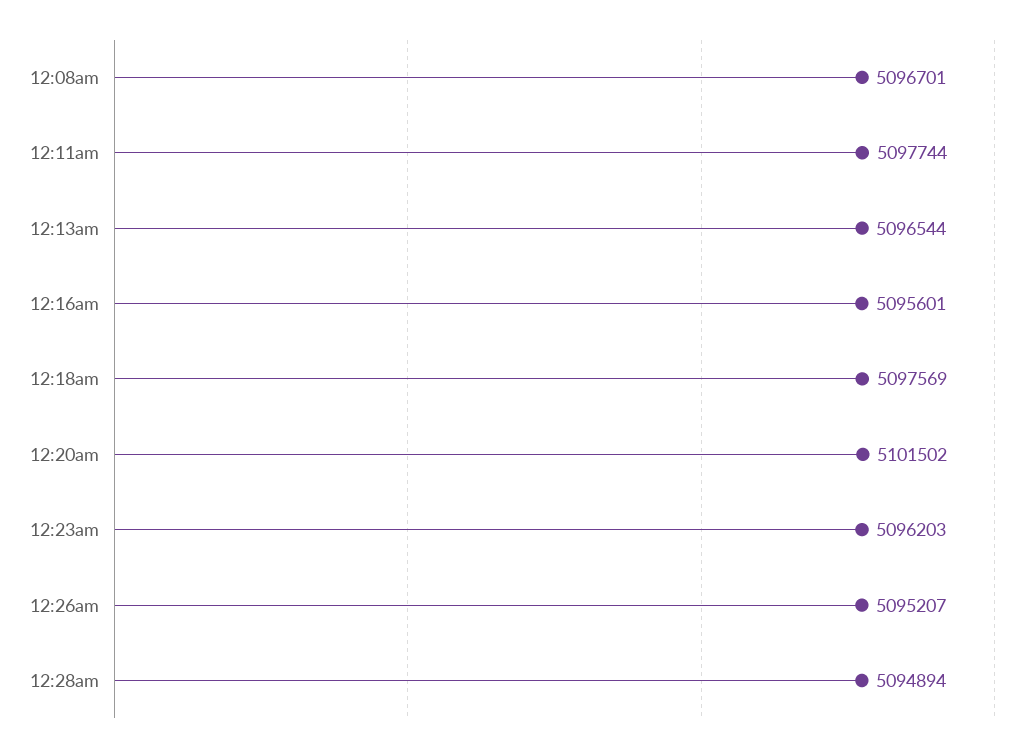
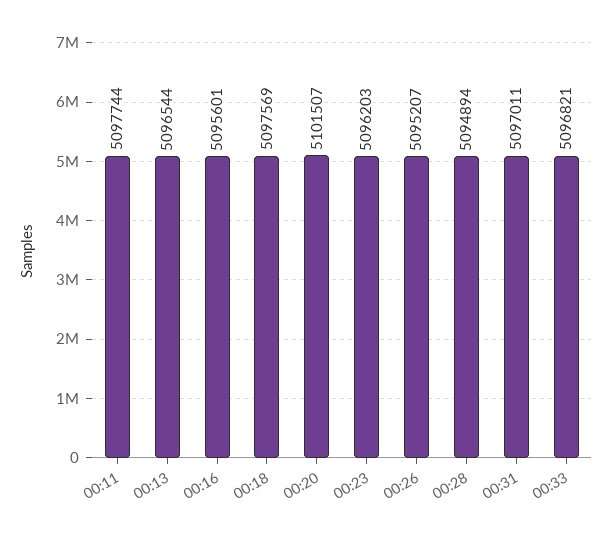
12:08am: 5096701 -> none
12:20am: 5101502 -> 5101507
00:31: none -> 5097011
00:33: none -> 5096821

